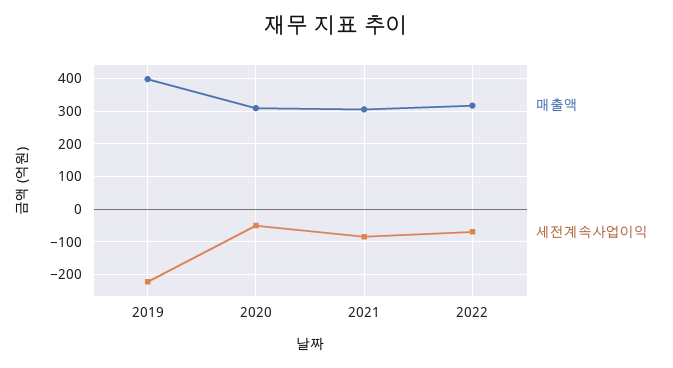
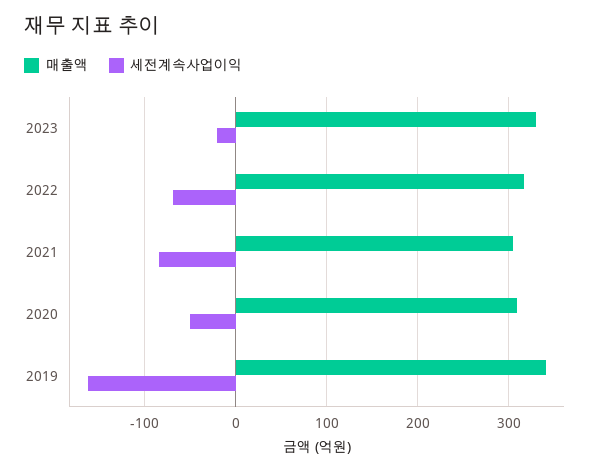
매출액, 2019: 400 -> 340
세전계속사업이익, 2019: -220 -> -160
매출액, 2023: none -> 330
세전계속사업이익, 2023: none -> -20

